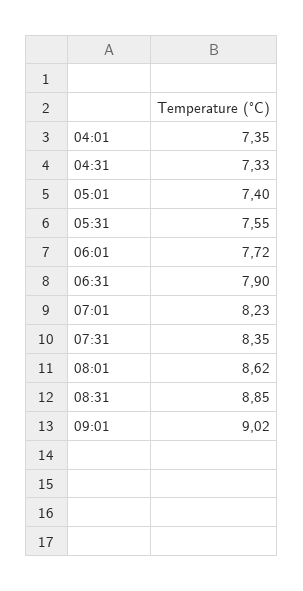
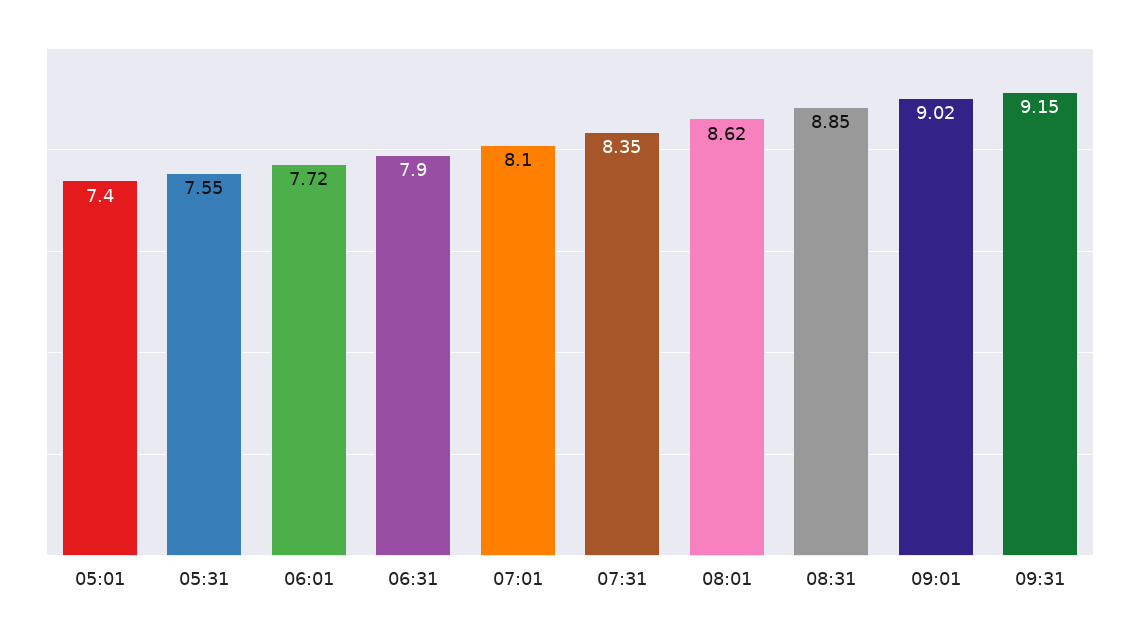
04:01: 7.35 -> none
04:31: 7.33 -> none
07:01: 8.23 -> 8.1
09:31: none -> 9.15

